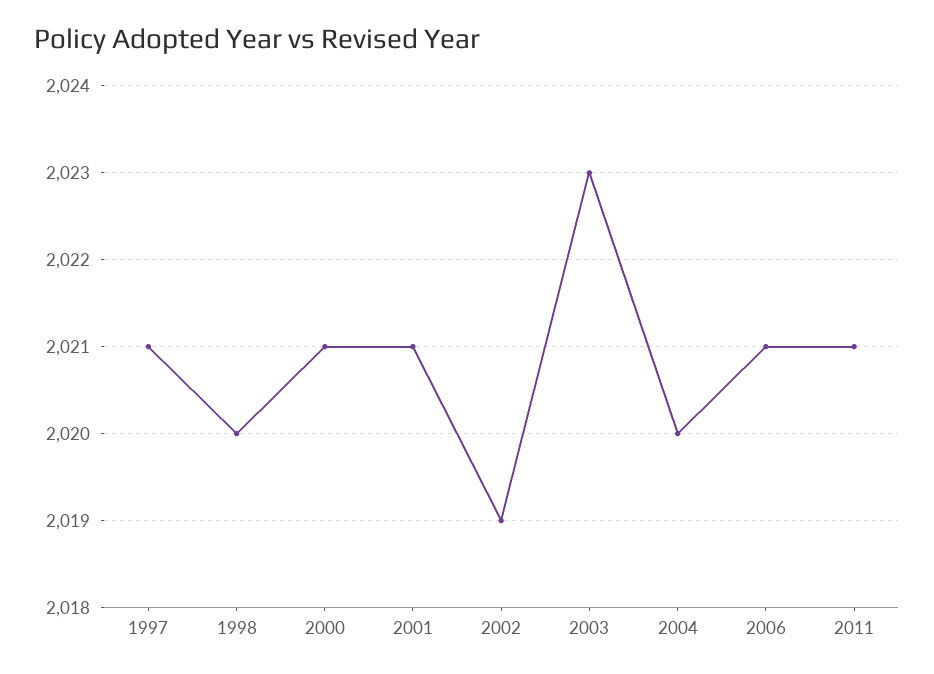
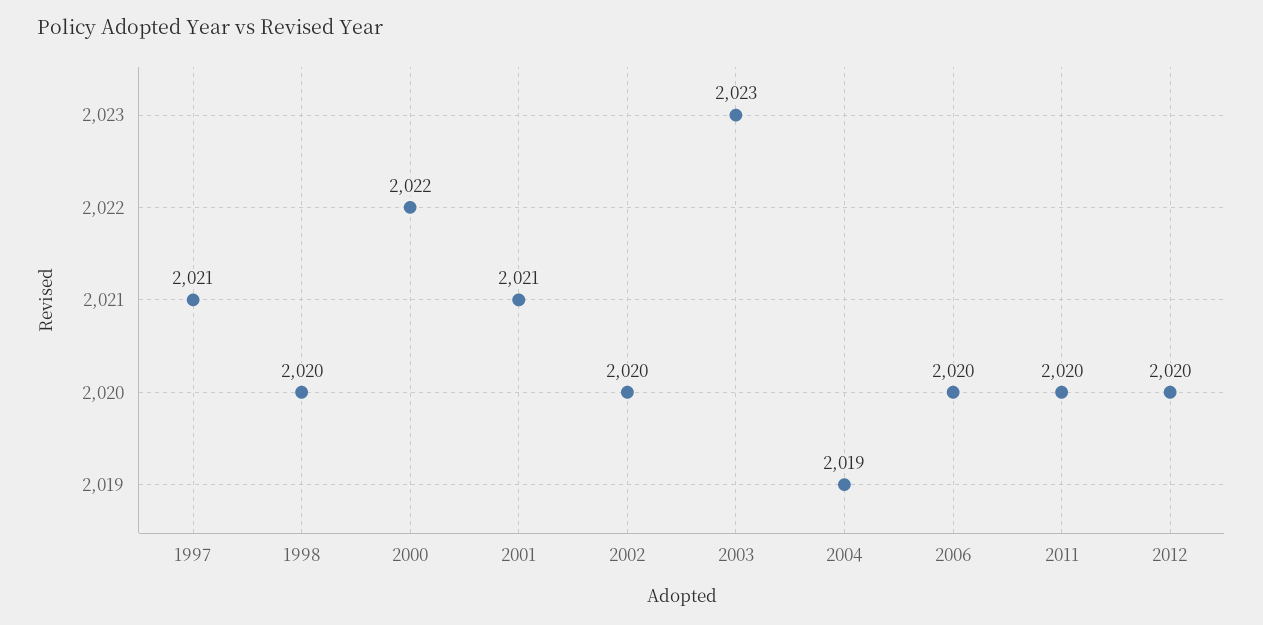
2000: 2021 -> 2022
2002: 2019 -> 2020
2004: 2020 -> 2019
2006: 2021 -> 2020
2011: 2021 -> 2020
2012: none -> 2020

